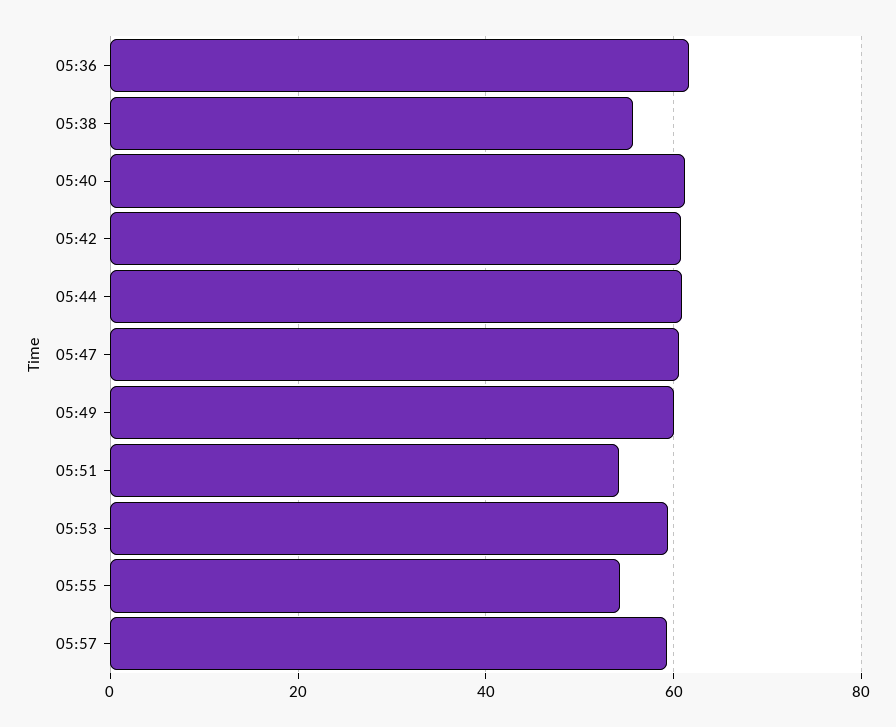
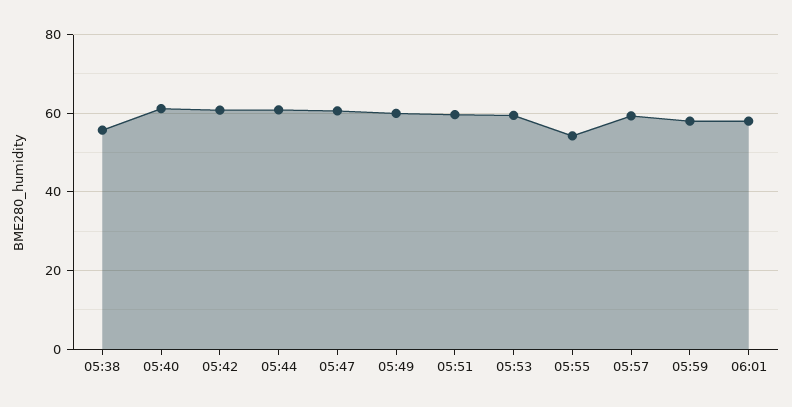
05:36: 62 -> none
05:51: 54 -> 60
05:59: none -> 58
06:01: none -> 58

